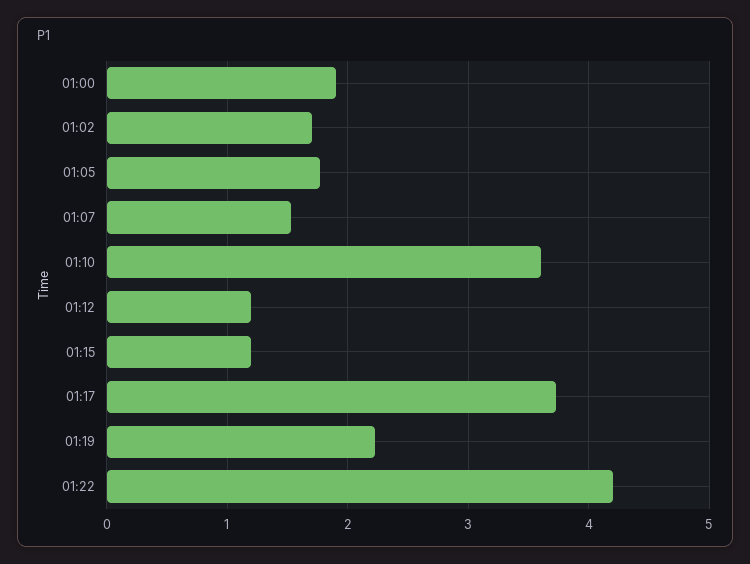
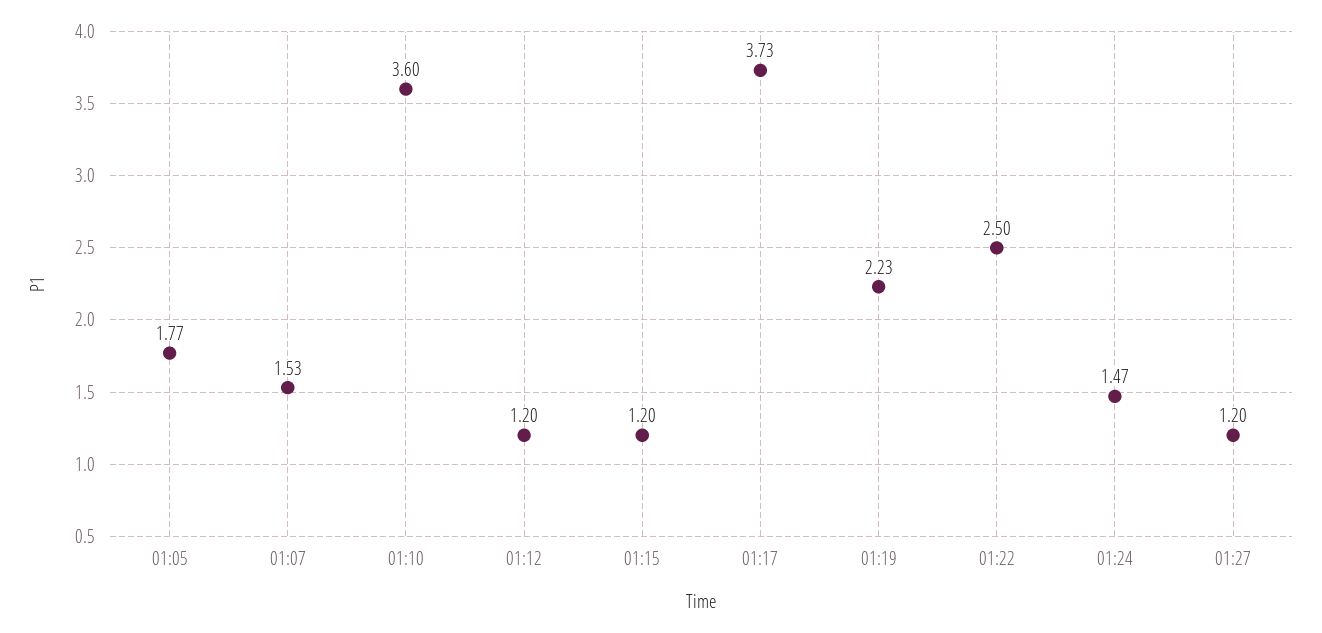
01:00: 1.9 -> none
01:02: 1.7 -> none
01:22: 4.2 -> 2.5
01:24: none -> 1.47
01:27: none -> 1.2

